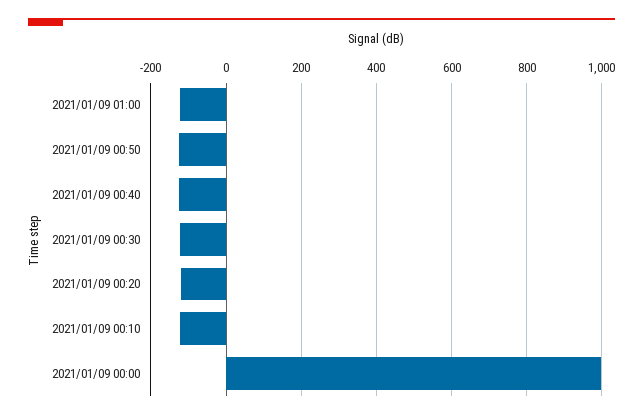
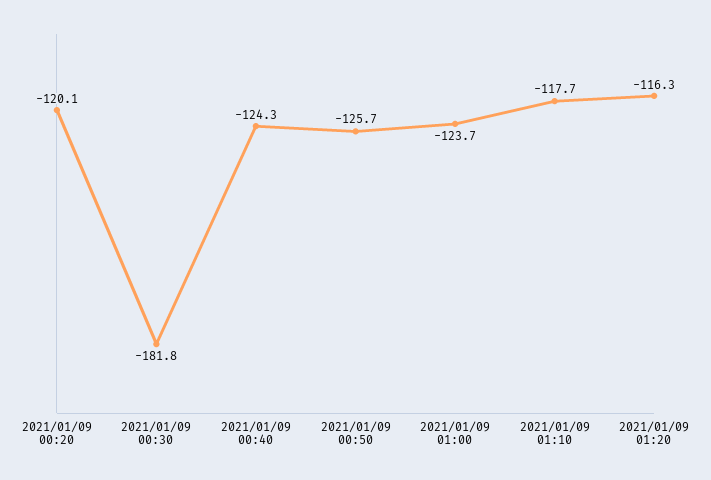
2021/01/09 00:30: -120 -> -181.8
2021/01/09 00:10: -120 -> none
2021/01/09 00:00: 1000 -> none
2021/01/09 01:10: none -> -117.7
2021/01/09 01:20: none -> -116.3

